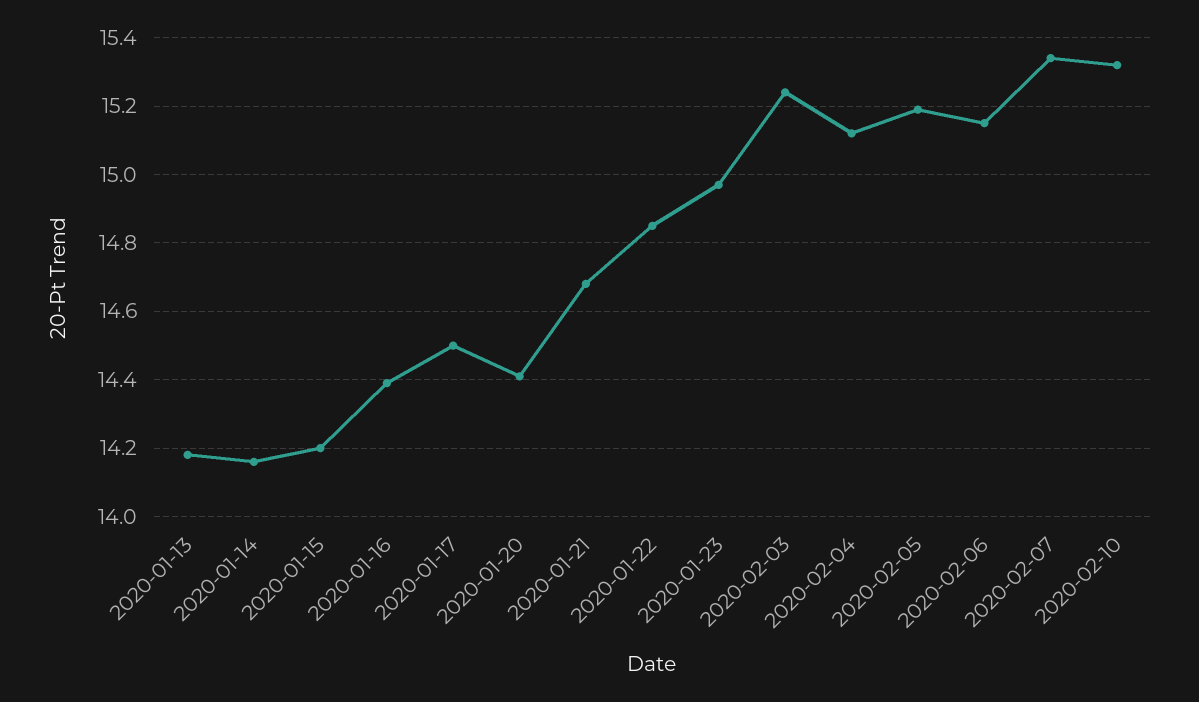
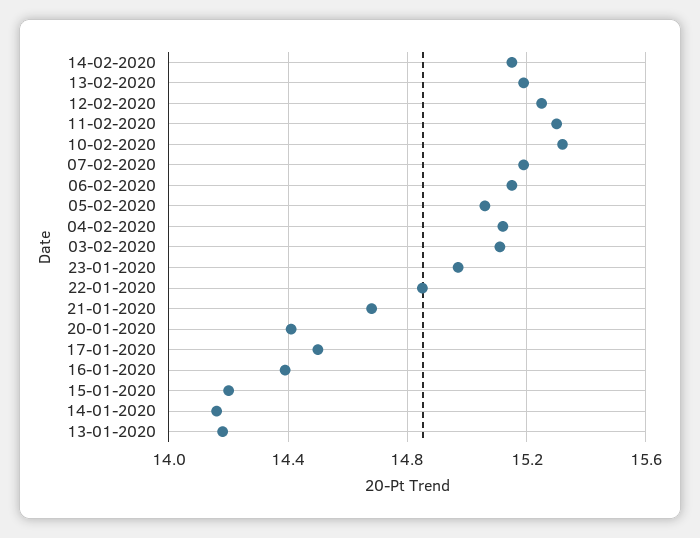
2020-02-03: 15.25 -> 15.1
2020-02-05: 15.2 -> 15.05
2020-02-07: 15.35 -> 15.2
14-02-2020: none -> 15.15
13-02-2020: none -> 15.2
12-02-2020: none -> 15.25
11-02-2020: none -> 15.3

